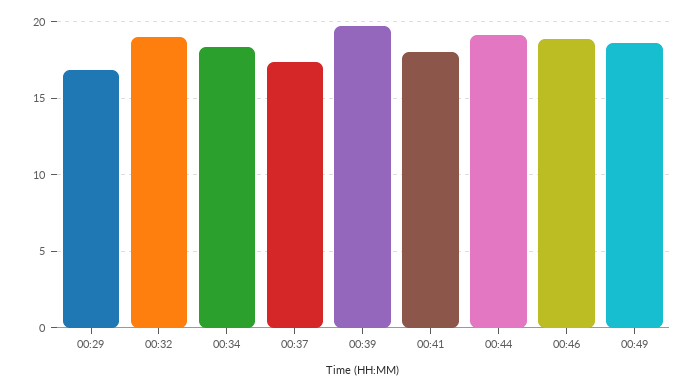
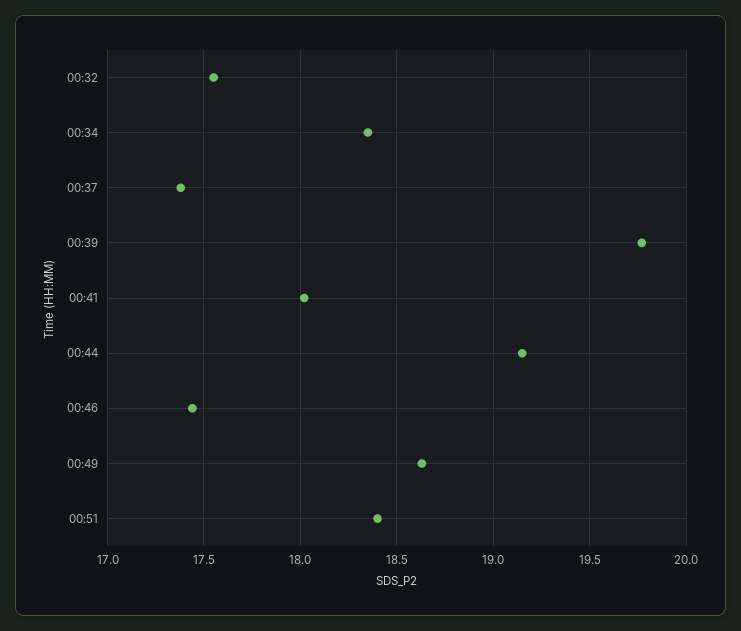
00:29: 17 -> none
00:32: 19 -> 17.55
00:46: 19 -> 17.45
00:51: none -> 18.4

